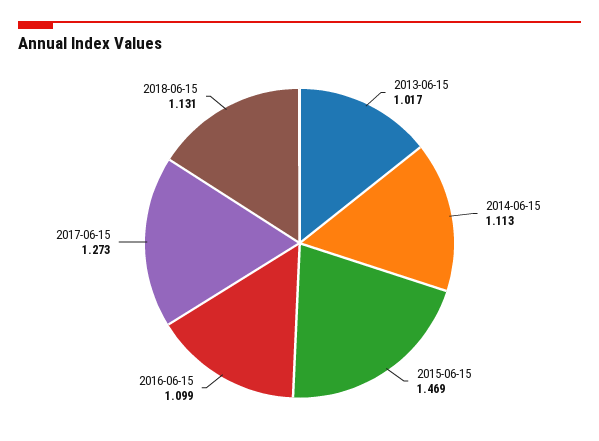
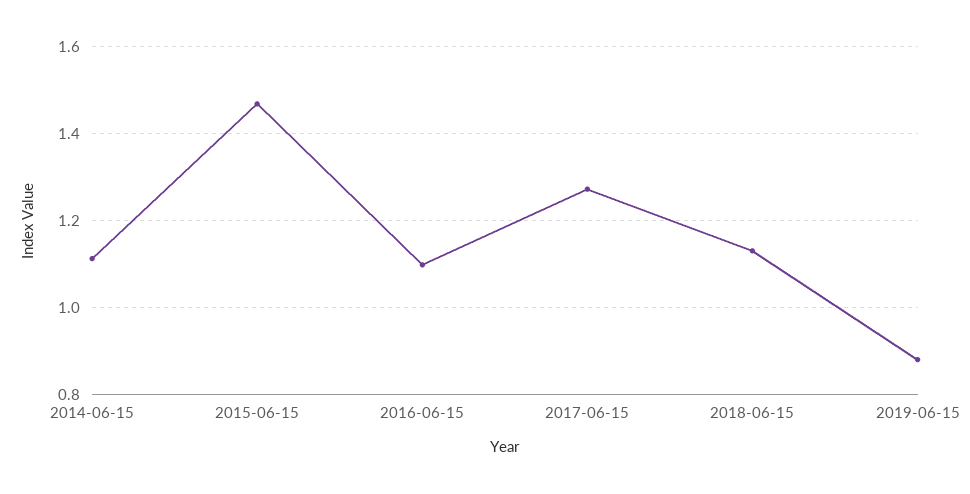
2013-06-15: 1.017 -> none
2019-06-15: none -> 0.88

